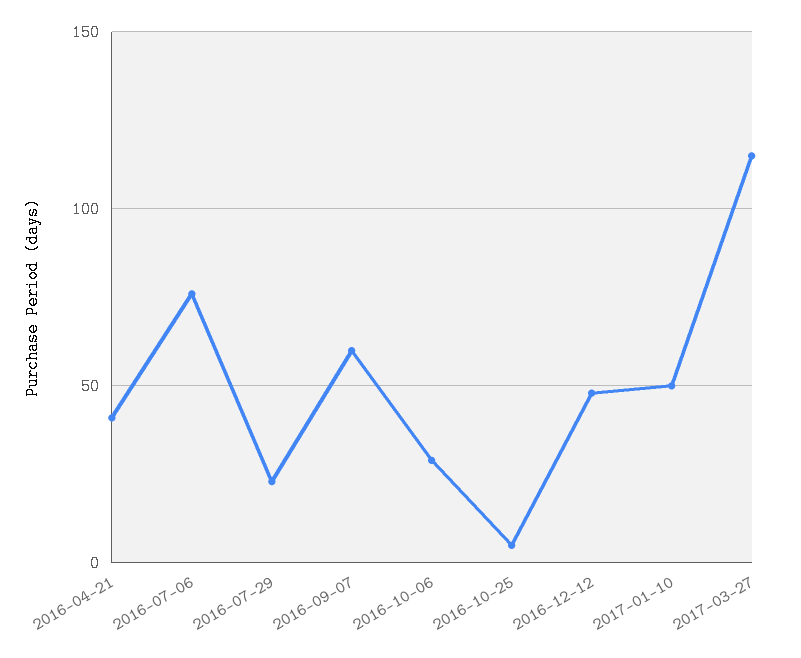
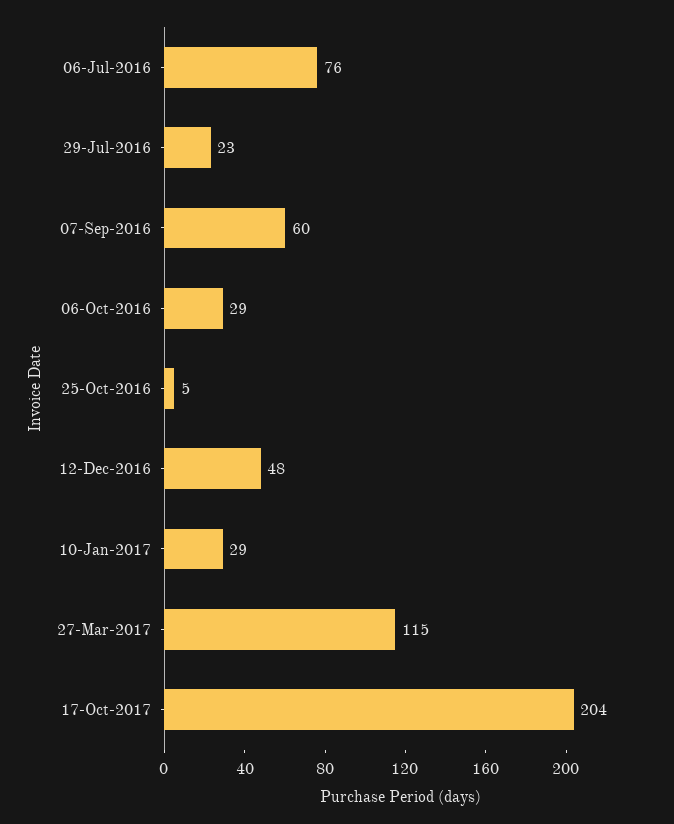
2016-04-21: 40 -> none
2017-01-10: 50 -> 29
17-Oct-2017: none -> 204

